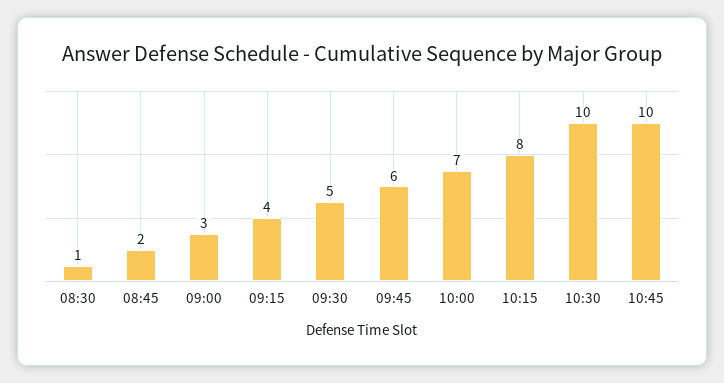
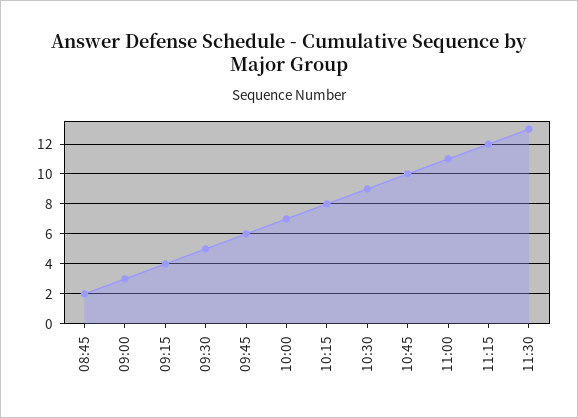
08:30: 1 -> none
10:30: 10 -> 9
11:00: none -> 11
11:15: none -> 12
11:30: none -> 13

